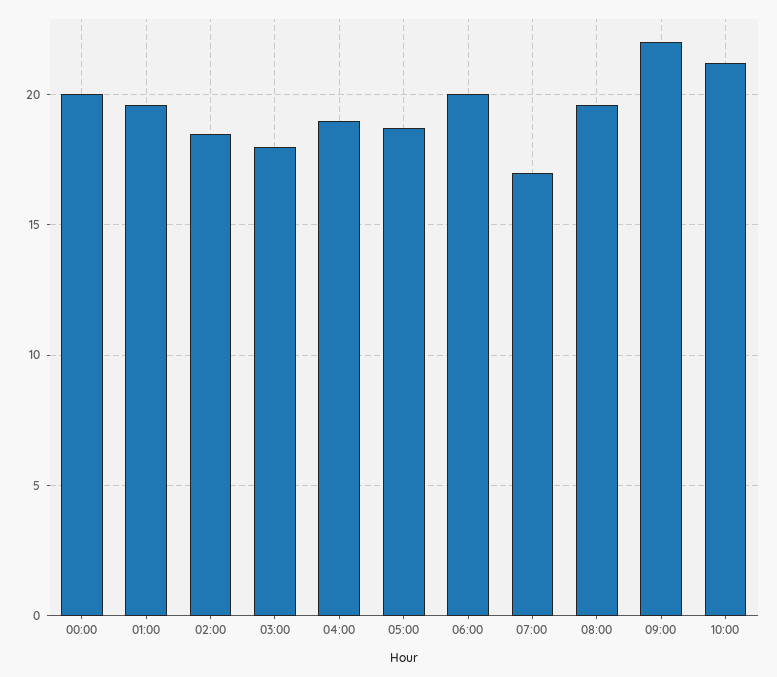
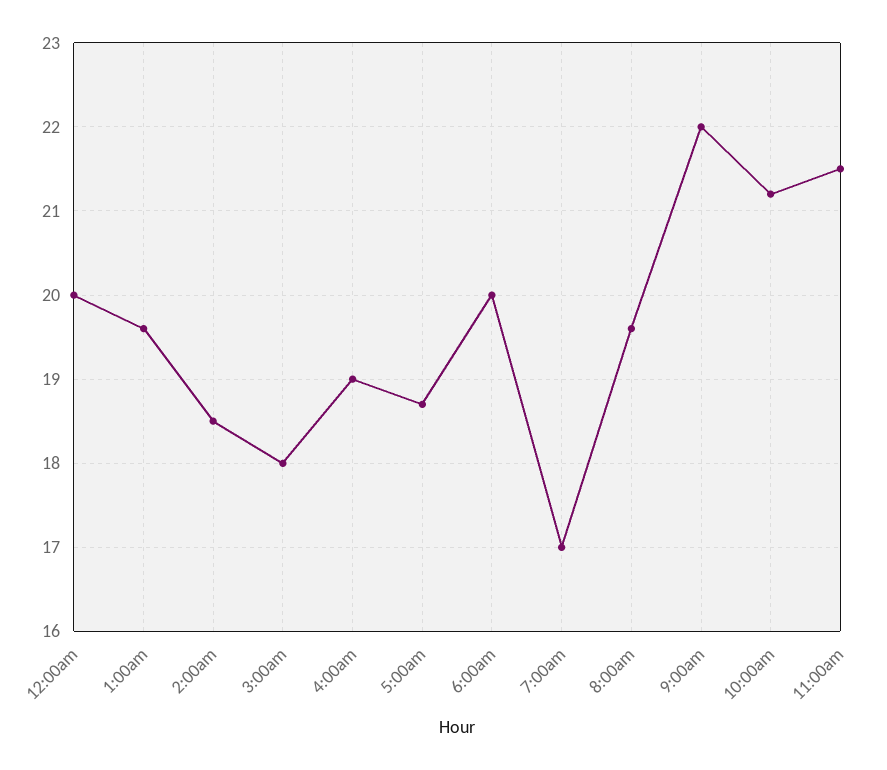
11:00am: none -> 21.5

